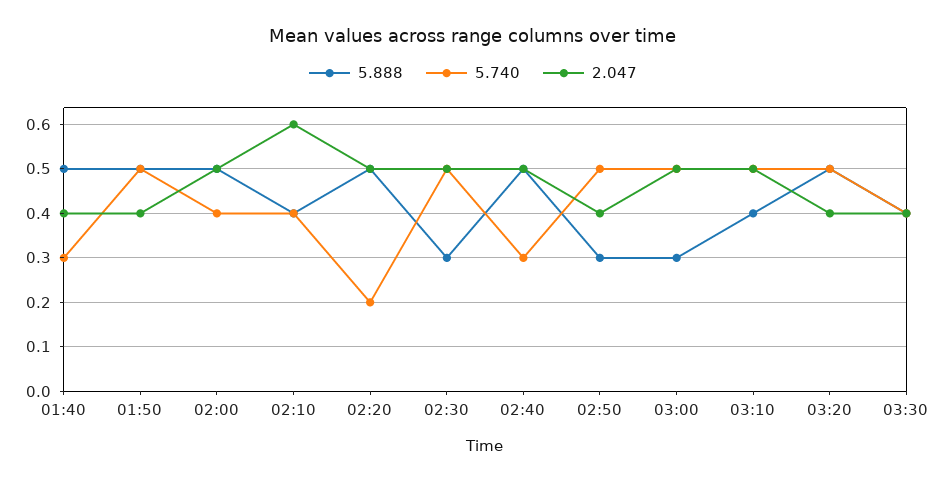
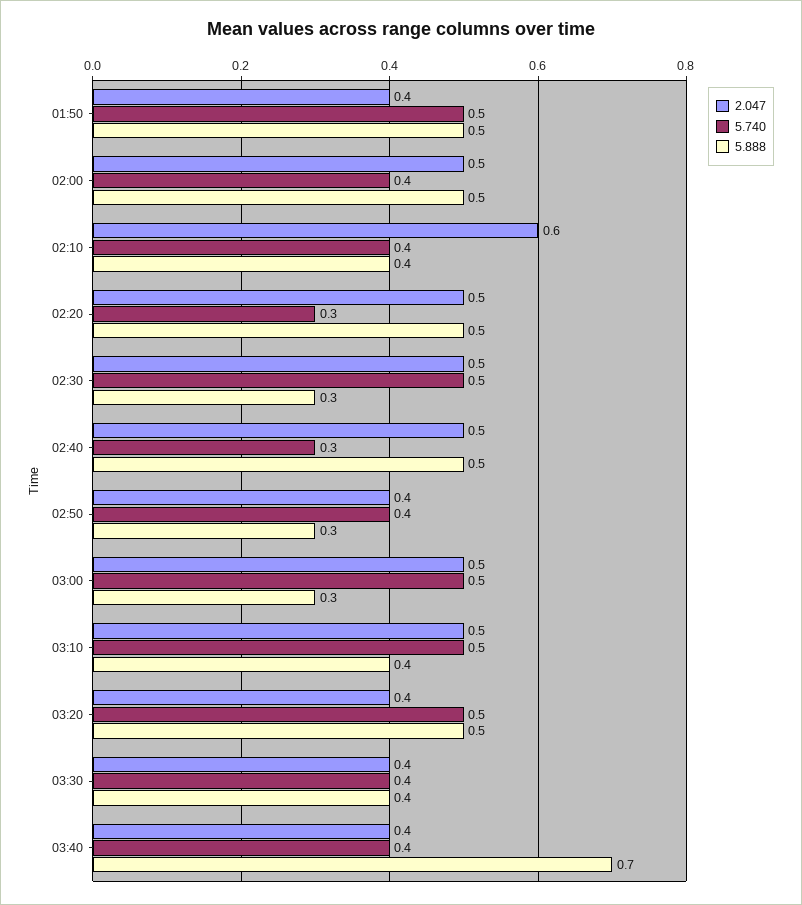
5.888, 01:40: 0.5 -> none
5.740, 01:40: 0.3 -> none
2.047, 01:40: 0.4 -> none
5.740, 02:20: 0.2 -> 0.3
5.740, 02:50: 0.5 -> 0.4
2.047, 03:40: none -> 0.4
5.740, 03:40: none -> 0.4
5.888, 03:40: none -> 0.7

